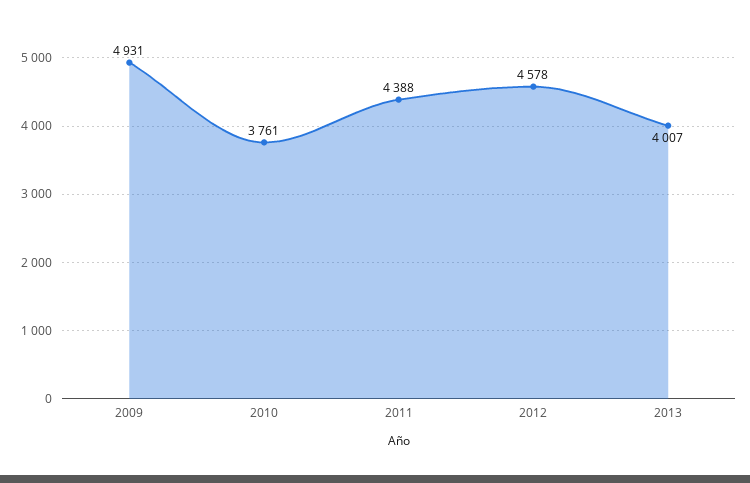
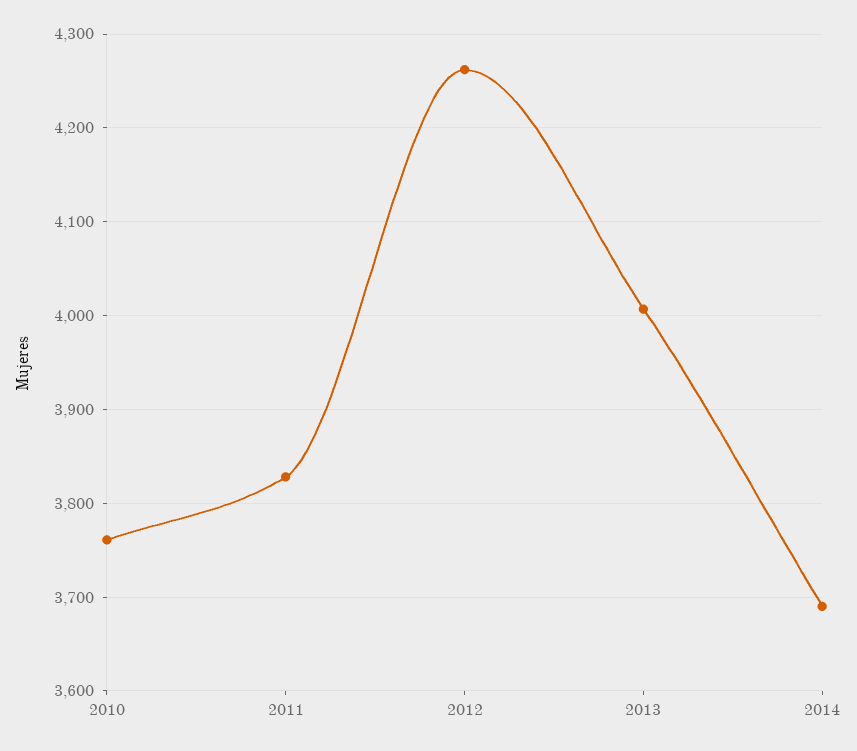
2009: 4931 -> none
2011: 4388 -> 3830
2012: 4578 -> 4260
2014: none -> 3690

